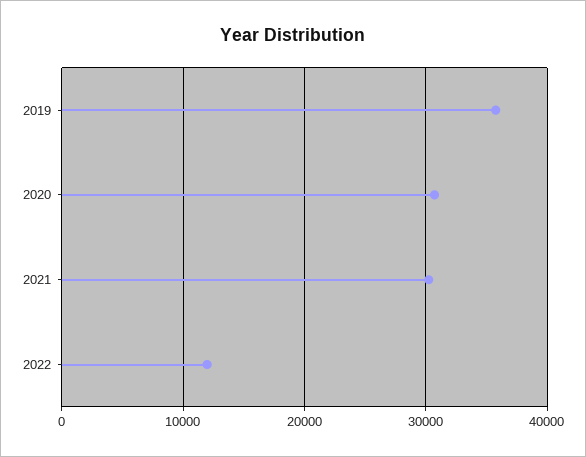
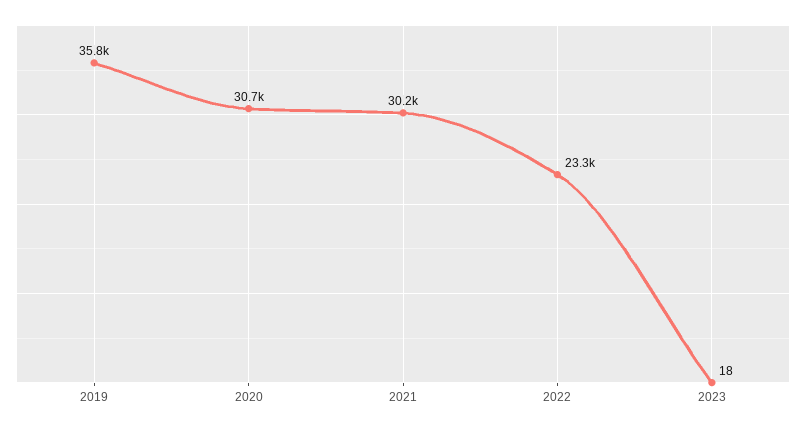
2022: 12000 -> 23300
2023: none -> 18

